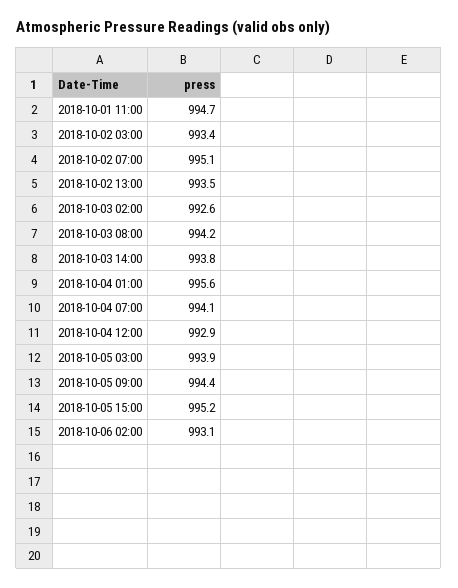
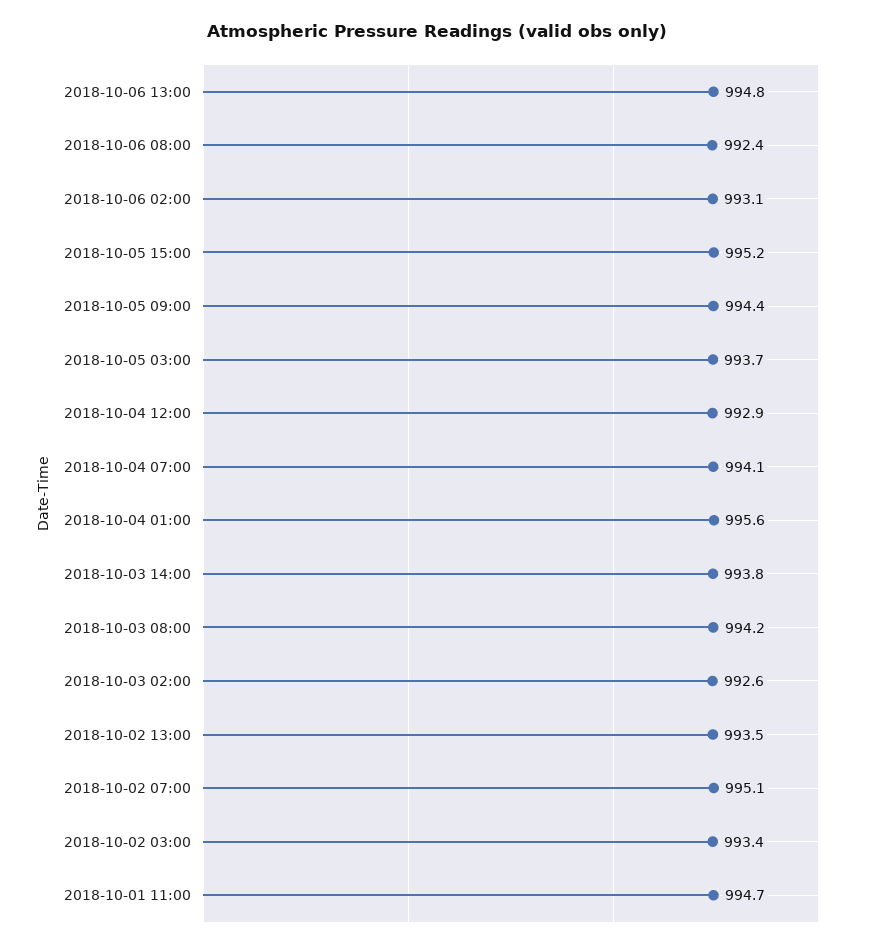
2018-10-05 03:00: 993.9 -> 993.7
2018-10-06 13:00: none -> 994.8
2018-10-06 08:00: none -> 992.4

